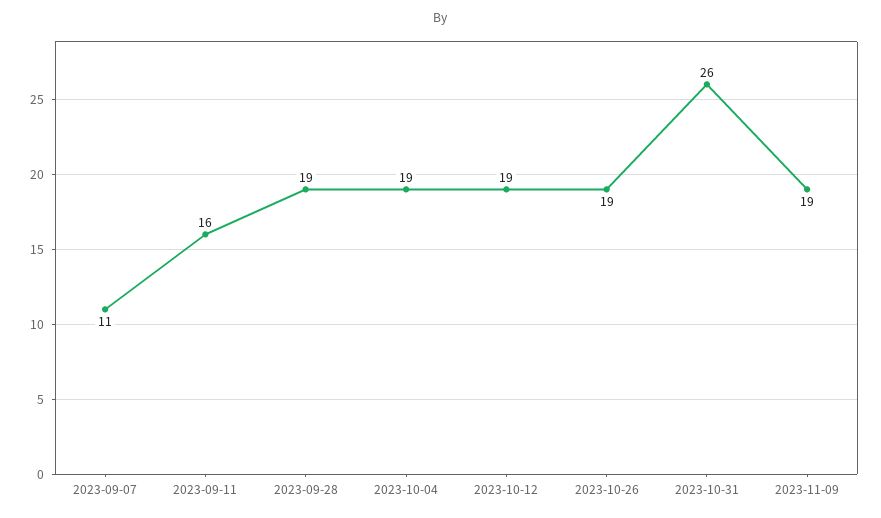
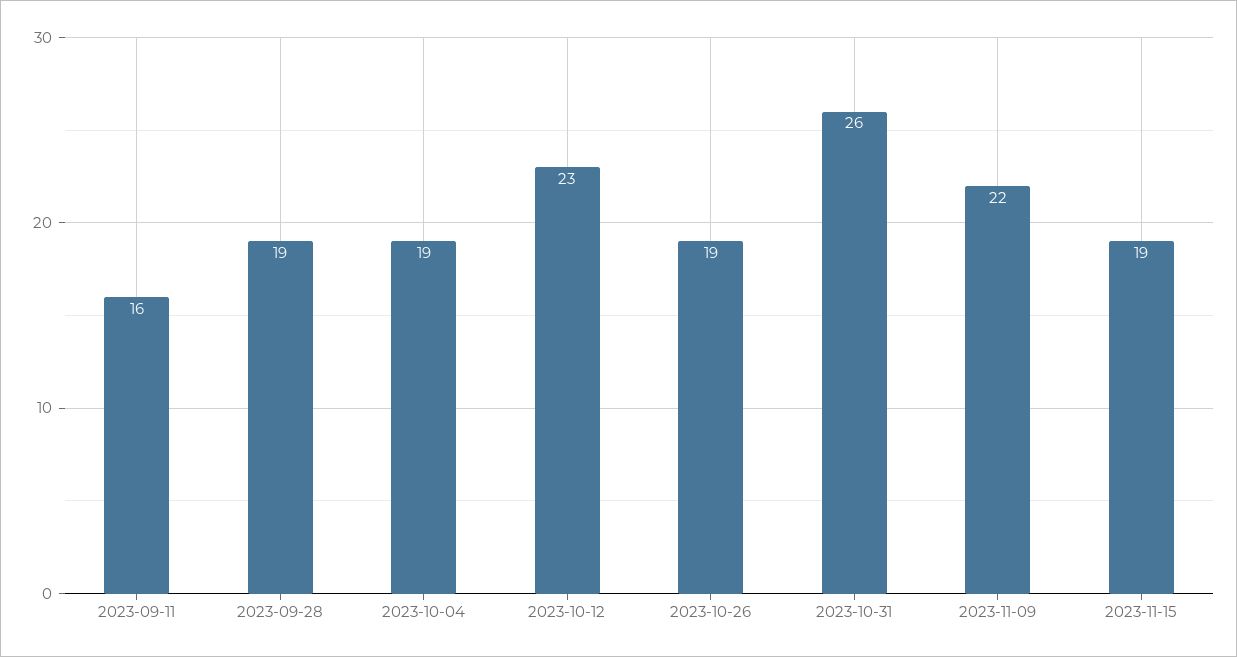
2023-09-07: 11 -> none
2023-10-12: 19 -> 23
2023-11-09: 19 -> 22
2023-11-15: none -> 19

